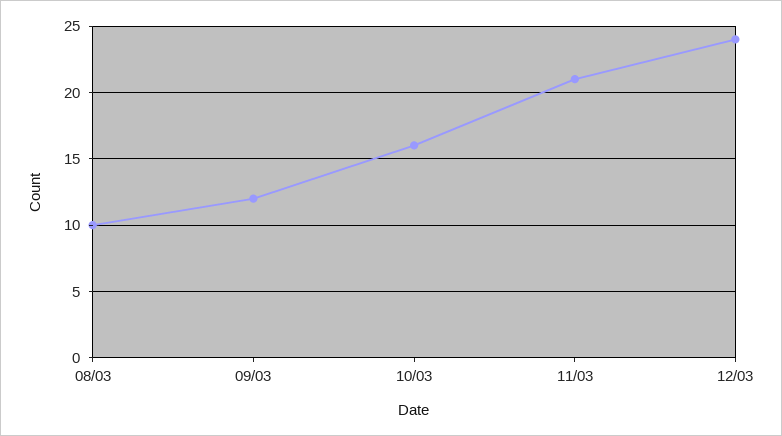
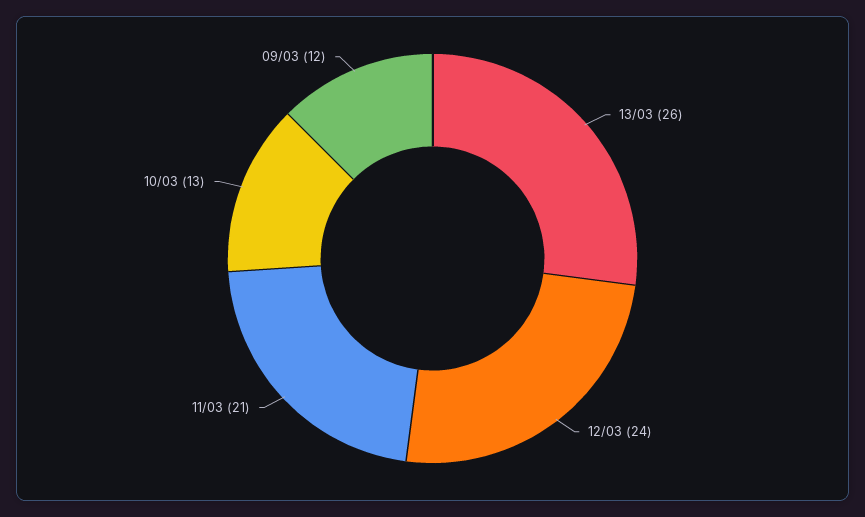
08/03: 10 -> none
10/03: 16 -> 13
13/03: none -> 26

